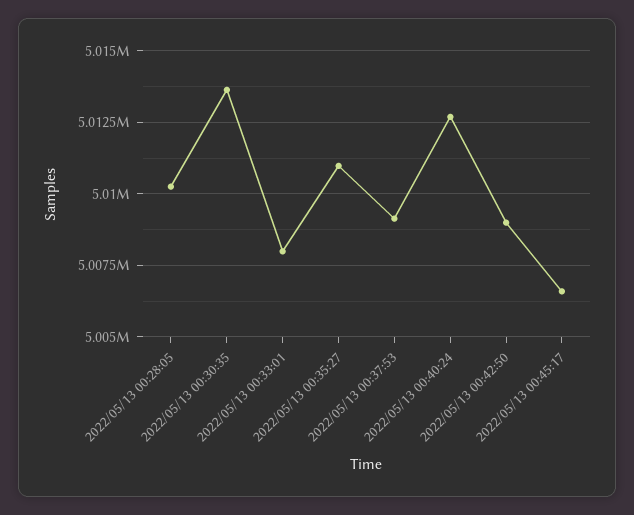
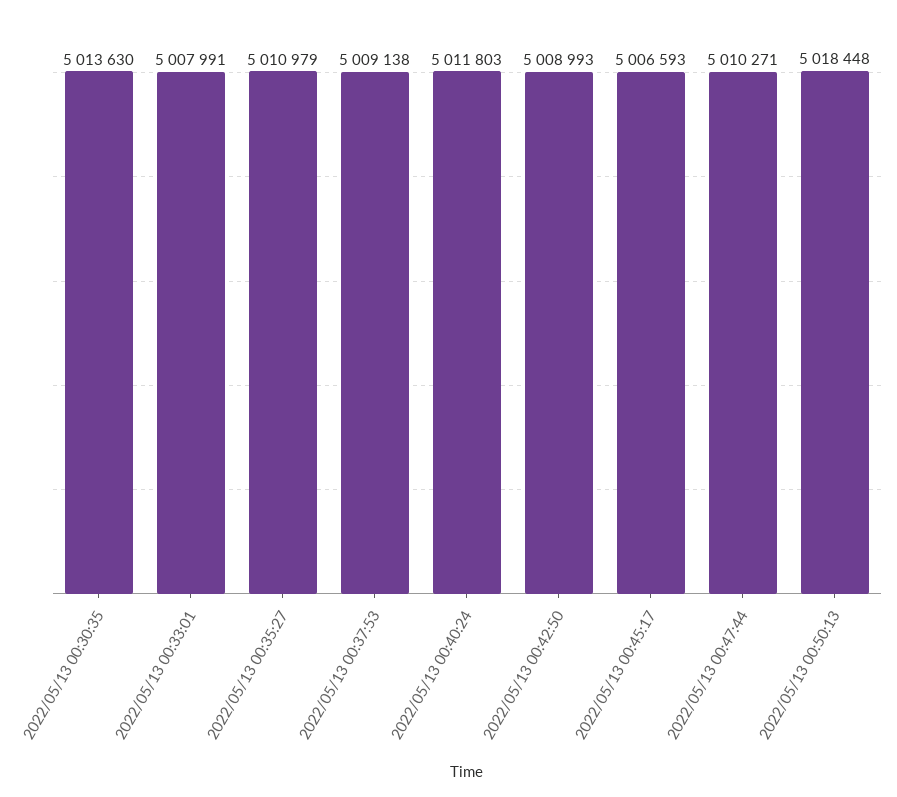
2022/05/13 00:28:05: 5010250 -> none
2022/05/13 00:40:24: 5012750 -> 5011803
2022/05/13 00:47:44: none -> 5010271
2022/05/13 00:50:13: none -> 5018448

